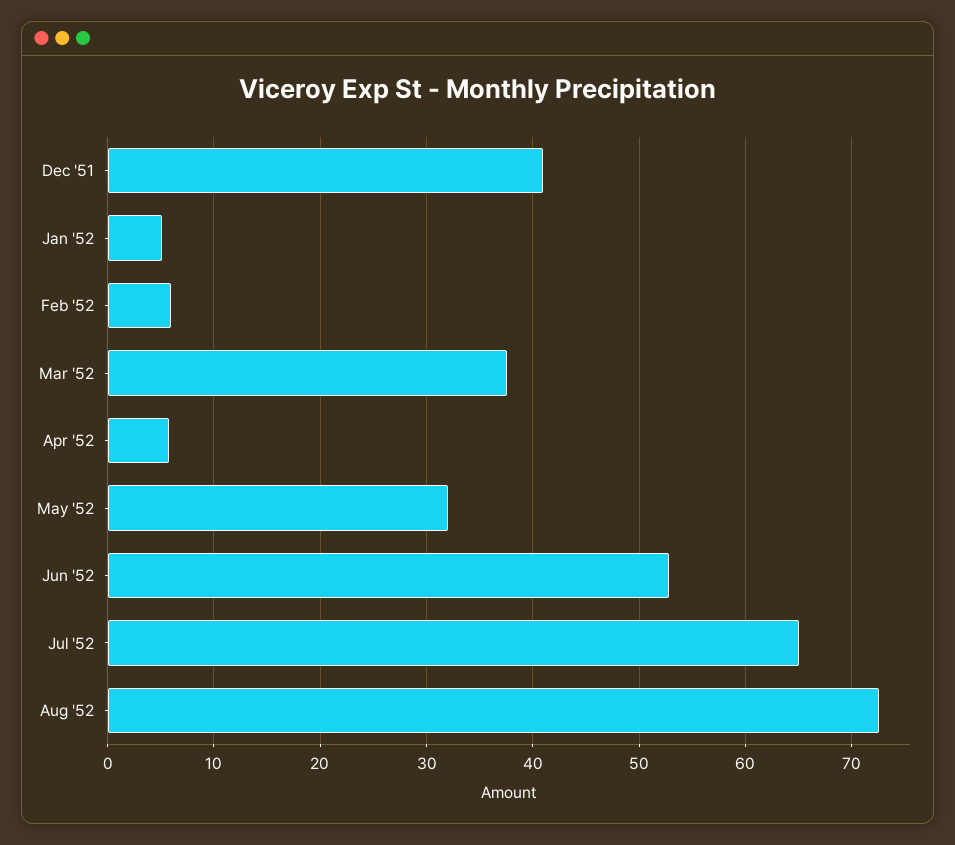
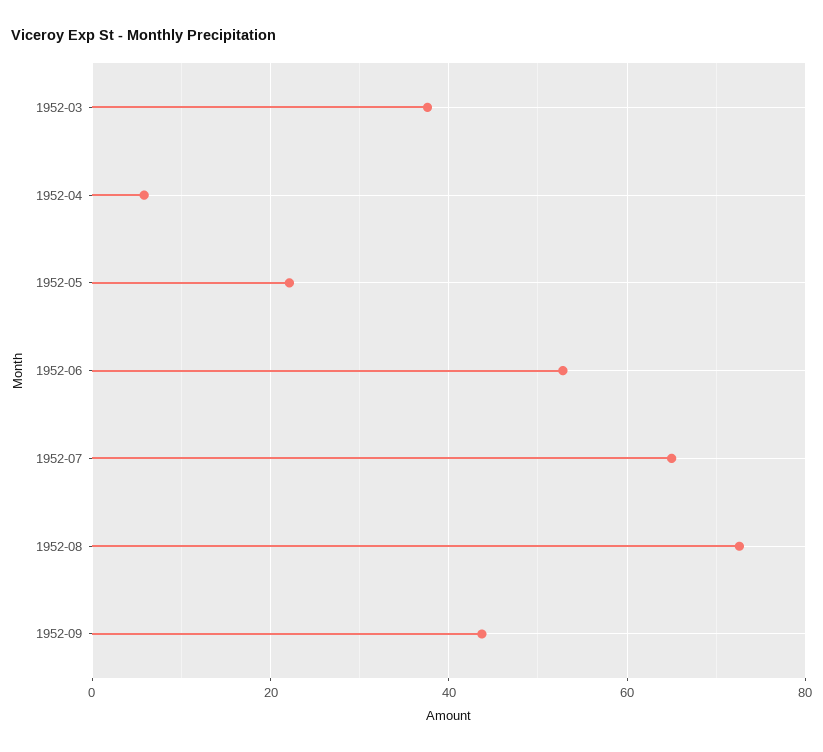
Dec '51: 41 -> none
Jan '52: 5 -> none
Feb '52: 6 -> none
May '52: 32 -> 22
1952-09: none -> 44

